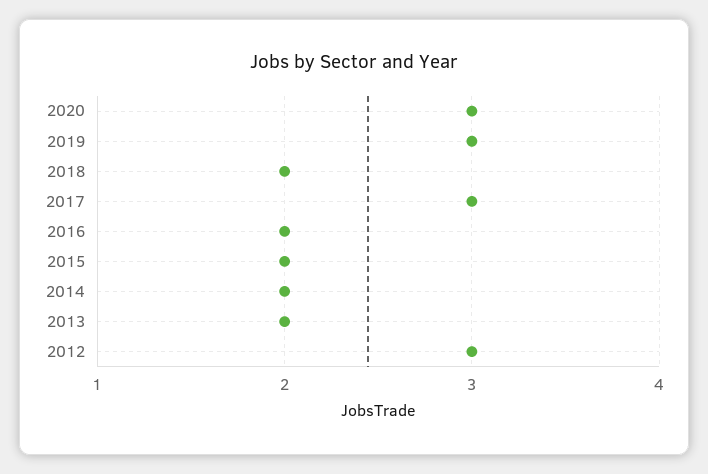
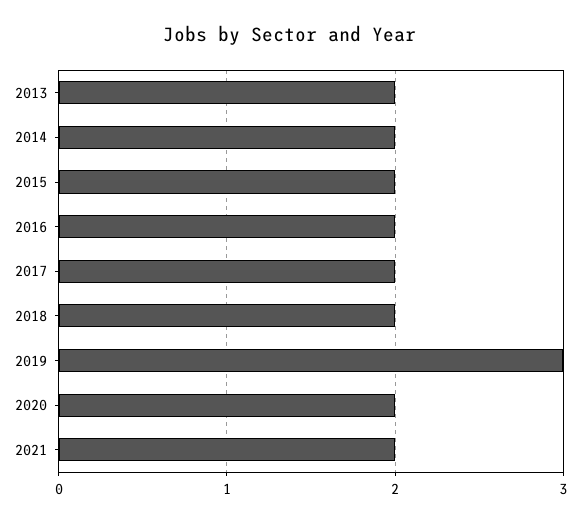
2020: 3 -> 2
2017: 3 -> 2
2012: 3 -> none
2021: none -> 2

